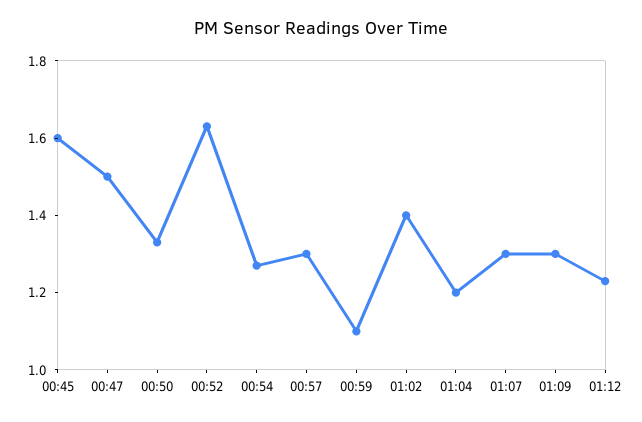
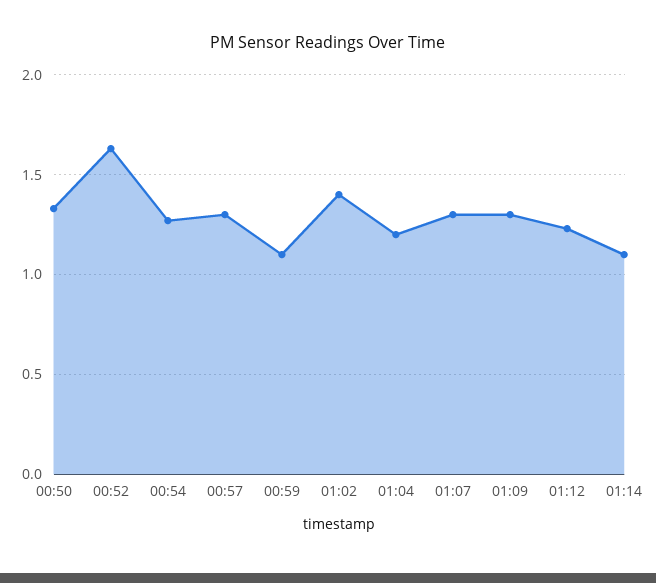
00:45: 1.6 -> none
00:47: 1.5 -> none
01:14: none -> 1.1

